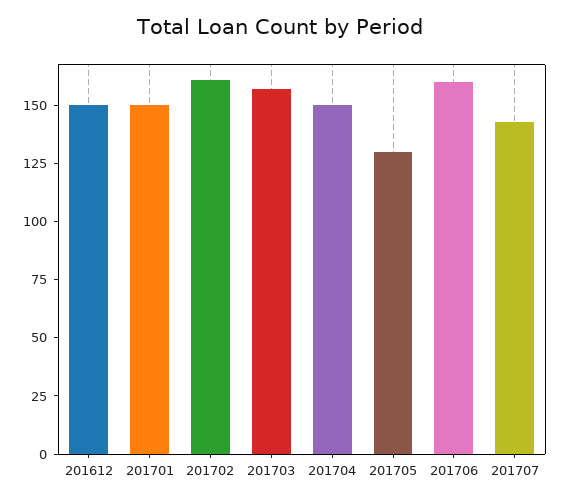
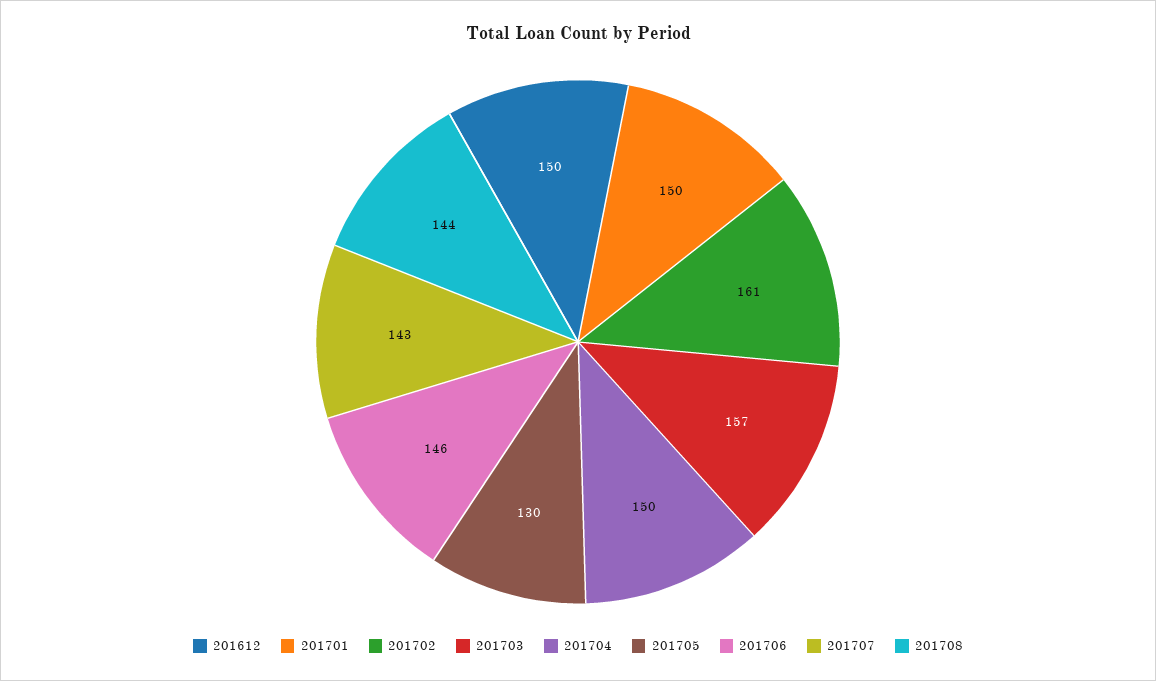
201706: 160 -> 146
201708: none -> 144

